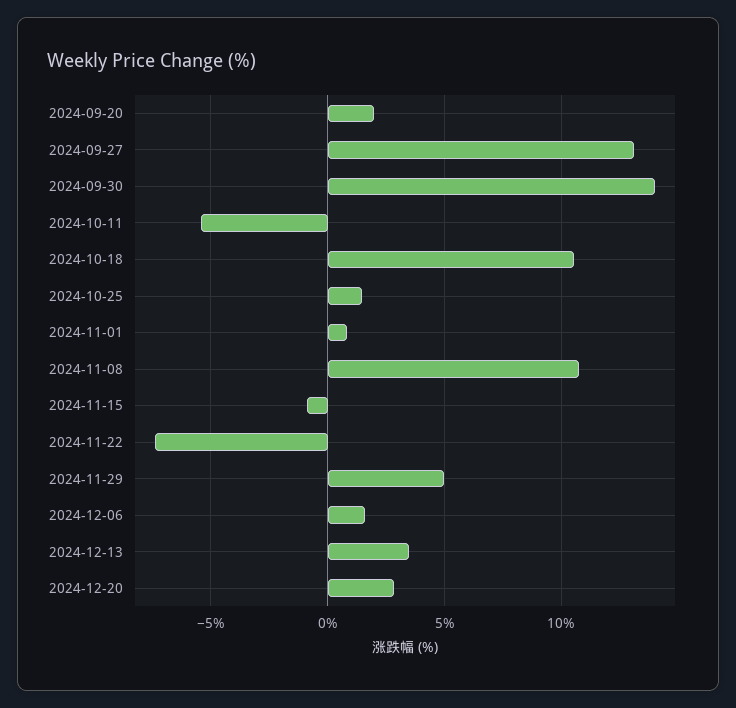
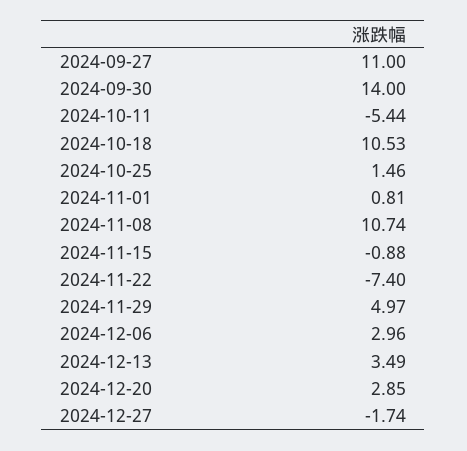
2024-09-20: 2 -> none
2024-09-27: 13 -> 11
2024-12-06: 1.5 -> 2.96
2024-12-27: none -> -1.74

